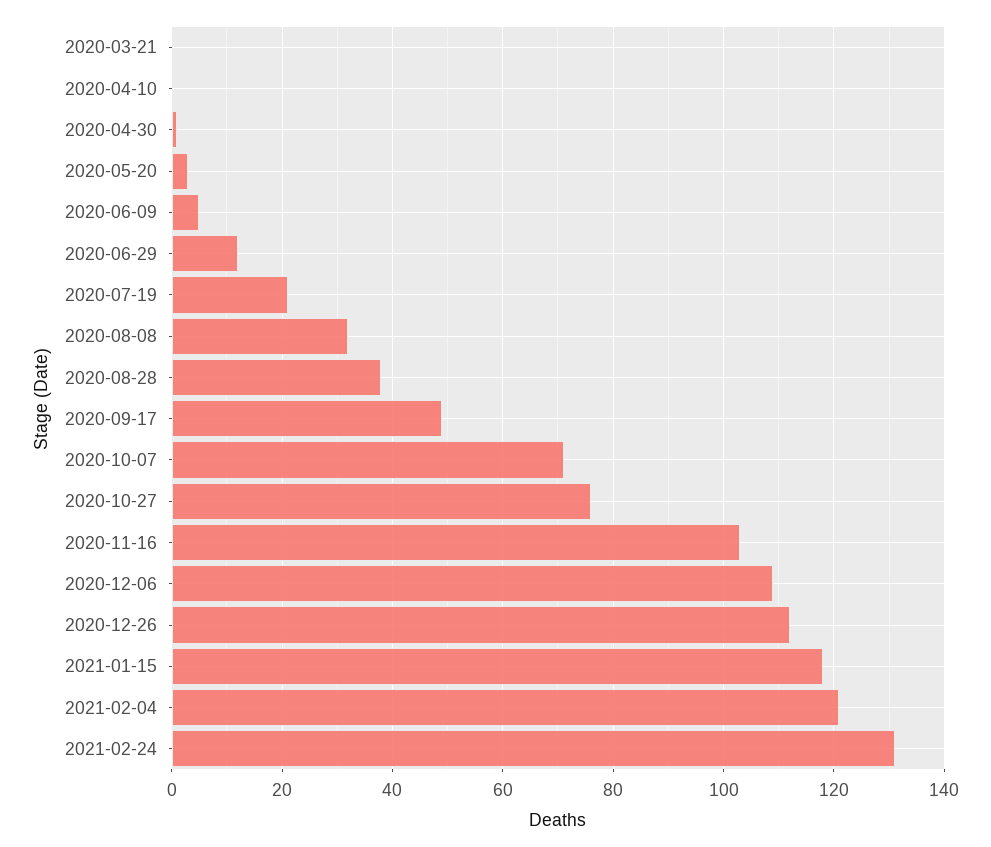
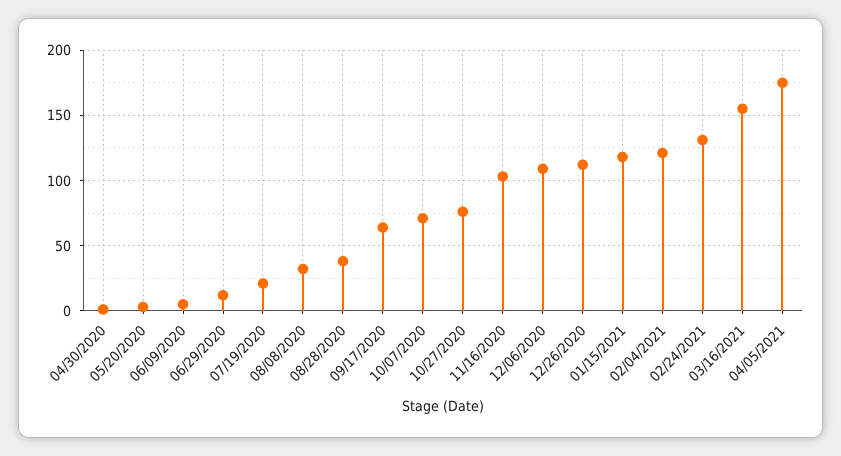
2020-03-21: 0 -> none
2020-04-10: 0 -> none
2020-09-17: 50 -> 65
03/16/2021: none -> 155
04/05/2021: none -> 175

